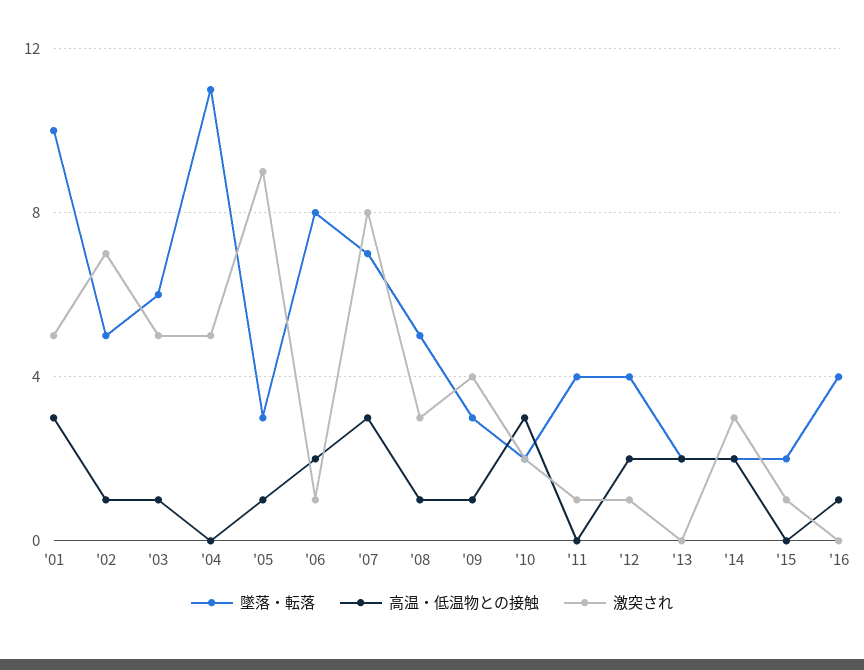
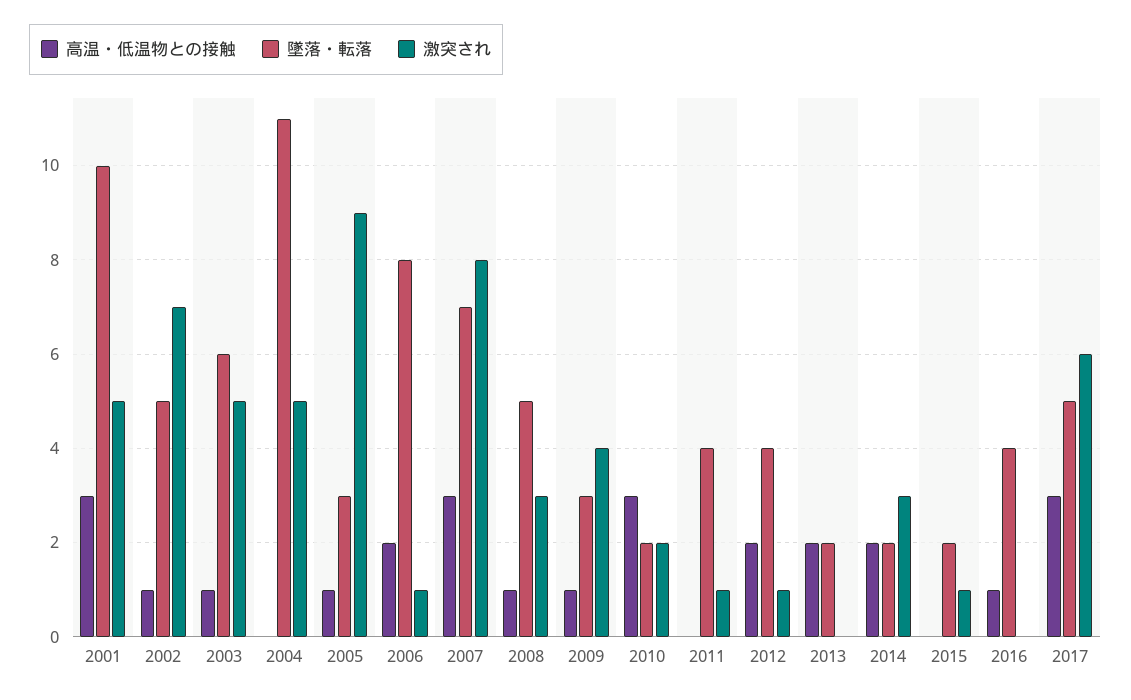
高温・低温物との接触, 2017: none -> 3
墜落・転落, 2017: none -> 5
激突され, 2017: none -> 6

